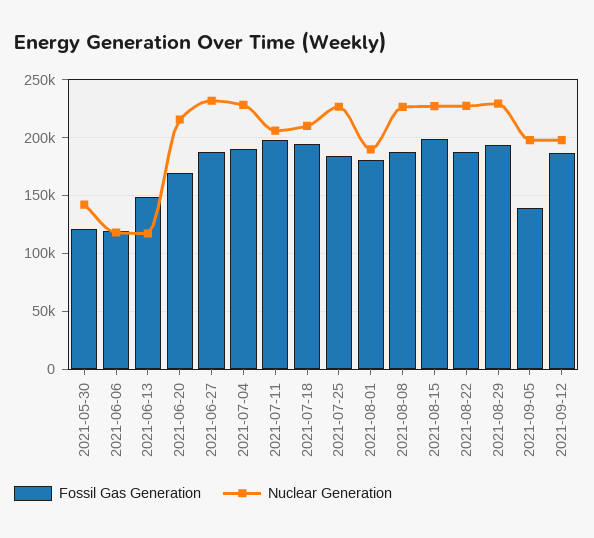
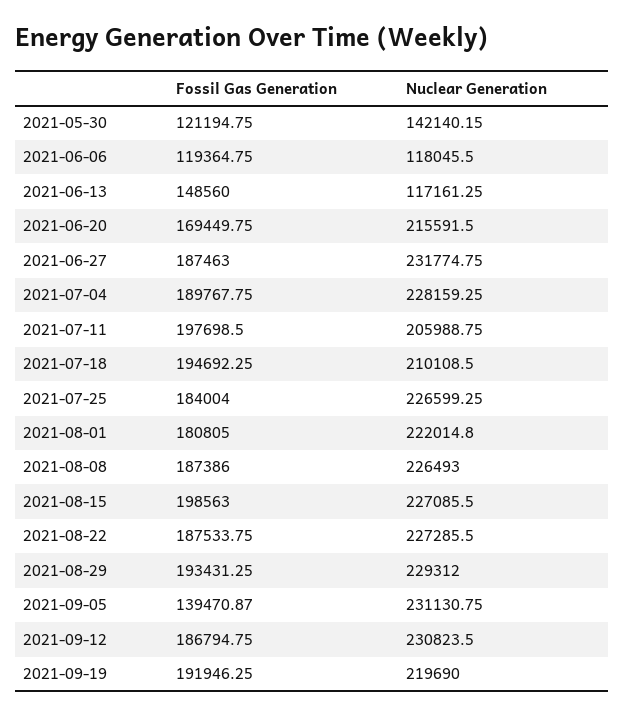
Nuclear Generation, 2021-08-01: 190000 -> 222014.8
Nuclear Generation, 2021-09-05: 200000 -> 231130.75
Nuclear Generation, 2021-09-12: 200000 -> 230823.5
Fossil Gas Generation, 2021-09-19: none -> 191946.25
Nuclear Generation, 2021-09-19: none -> 219690

